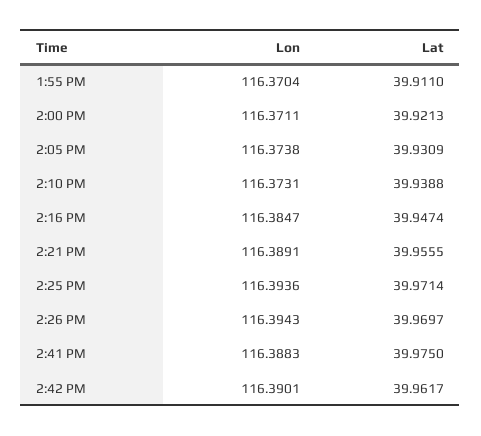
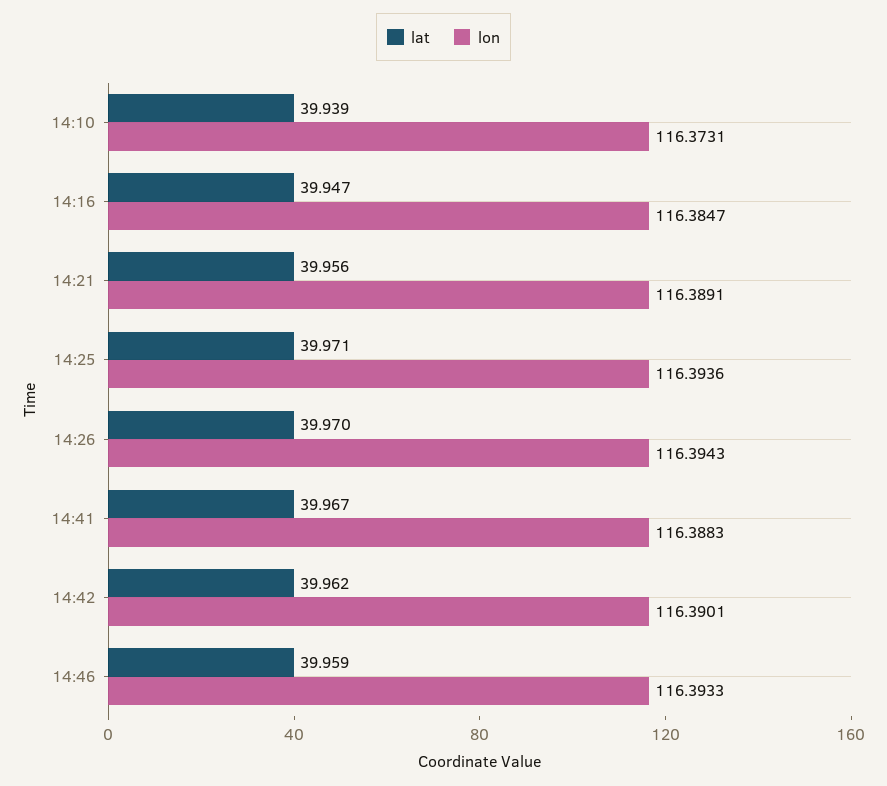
Lon, 1:55 PM: 116.3704 -> none
Lat, 1:55 PM: 39.911 -> none
Lon, 2:00 PM: 116.3711 -> none
Lat, 2:00 PM: 39.9213 -> none
Lon, 2:05 PM: 116.3738 -> none
Lat, 2:05 PM: 39.9309 -> none
Lat, 2:41 PM: 39.975 -> 39.967
Lat, 14:46: none -> 39.959
Lon, 14:46: none -> 116.3933

